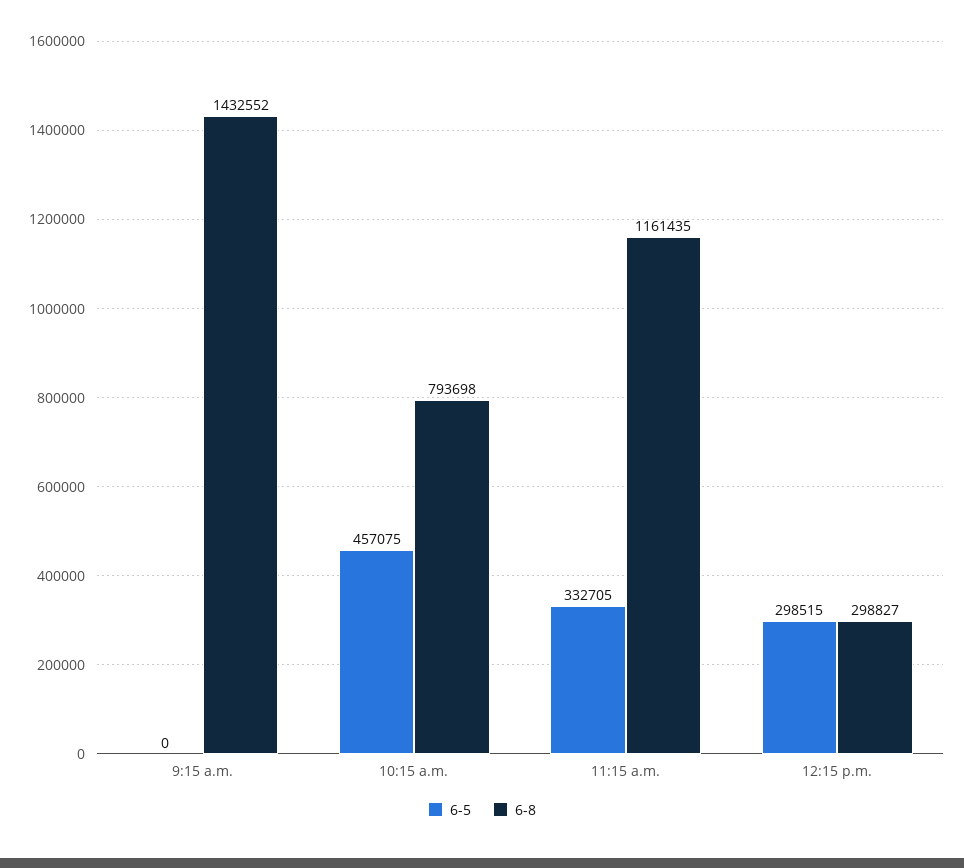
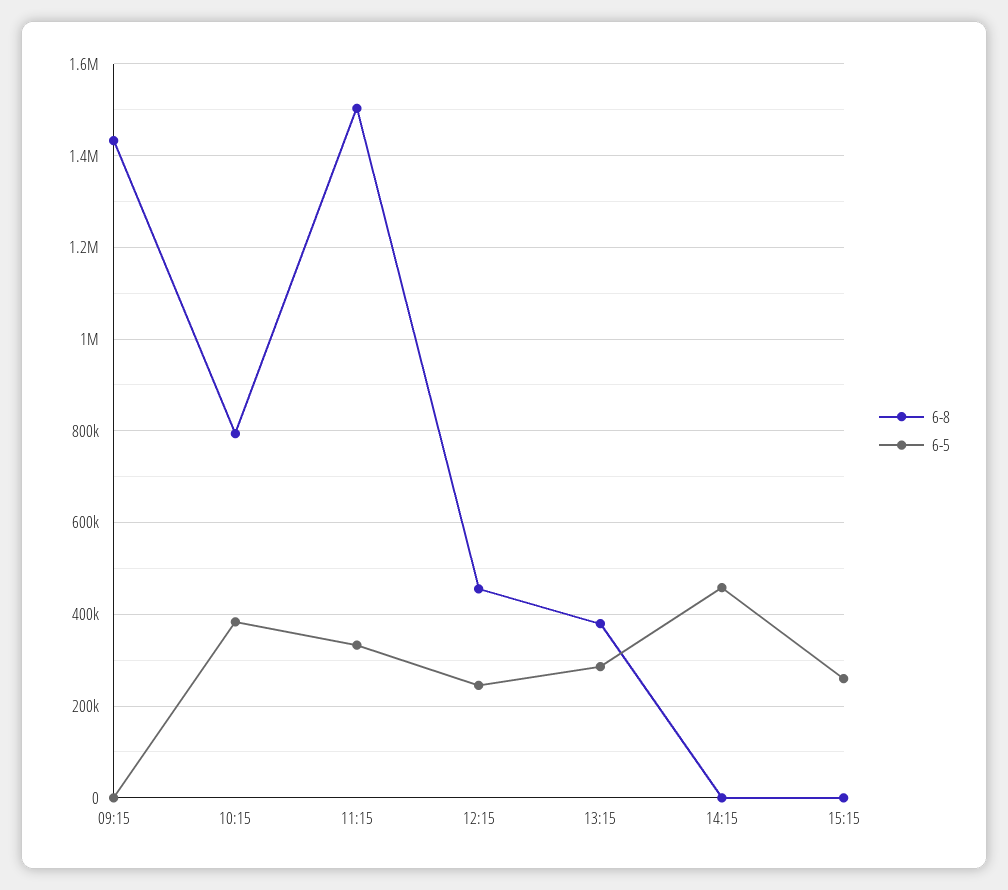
6-5, 10:15 a.m.: 457075 -> 380000
6-8, 11:15 a.m.: 1161435 -> 1500000
6-5, 12:15 p.m.: 298515 -> 240000
6-8, 12:15 p.m.: 298827 -> 460000
6-8, 13:15: none -> 380000
6-5, 13:15: none -> 280000
6-8, 14:15: none -> 0
6-5, 14:15: none -> 460000
6-8, 15:15: none -> 0
6-5, 15:15: none -> 260000

